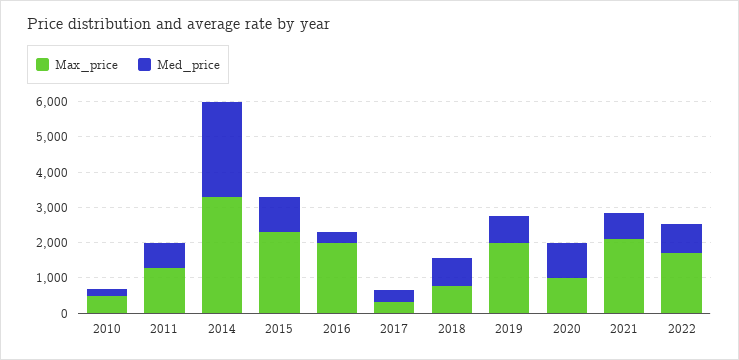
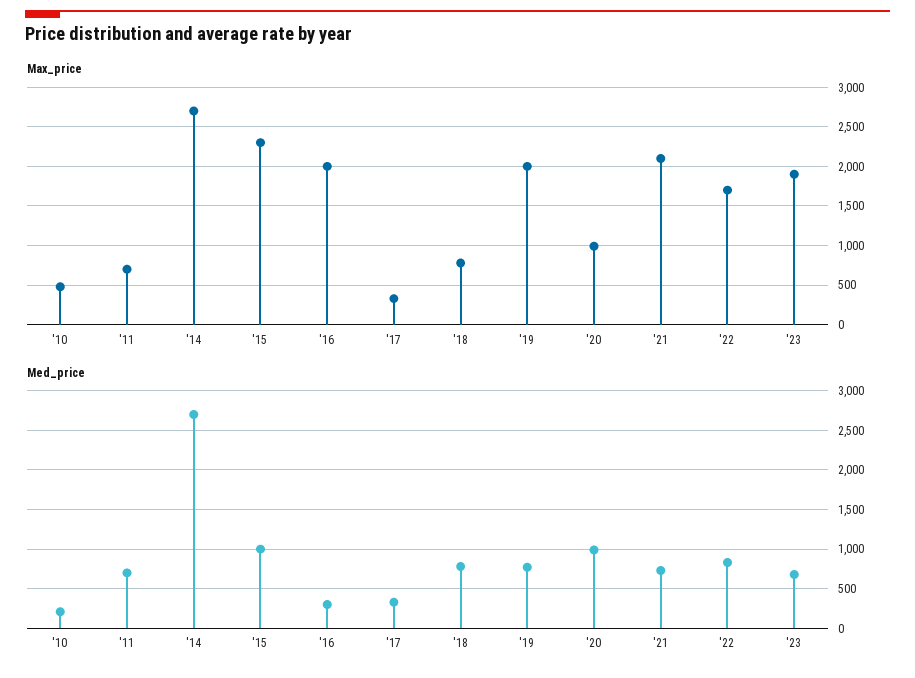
Max_price, 2011: 1250 -> 700
Max_price, 2014: 3250 -> 2700
Max_price, '23: none -> 1900
Med_price, '23: none -> 700

